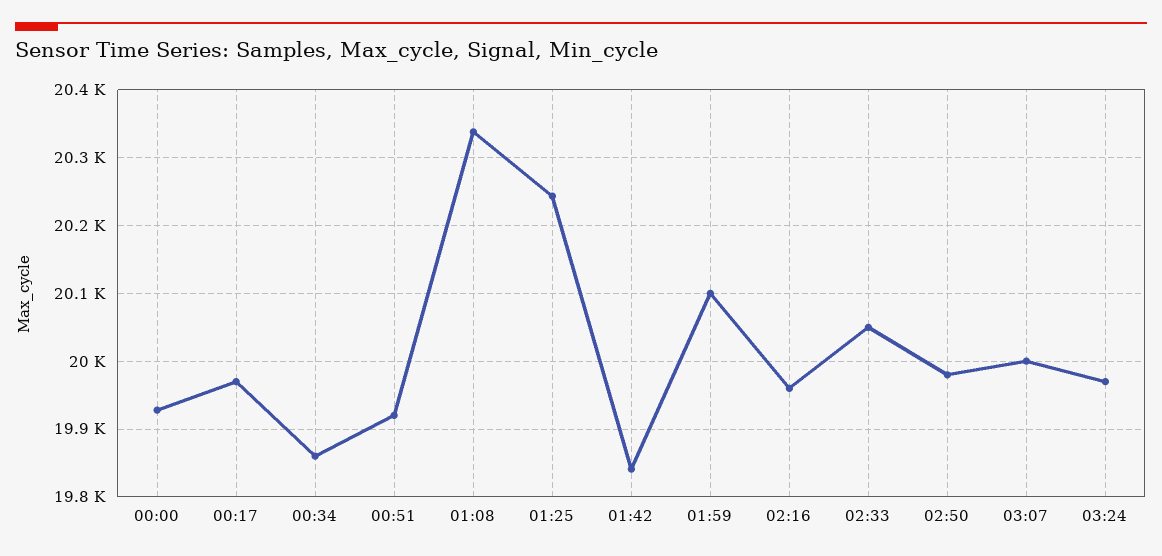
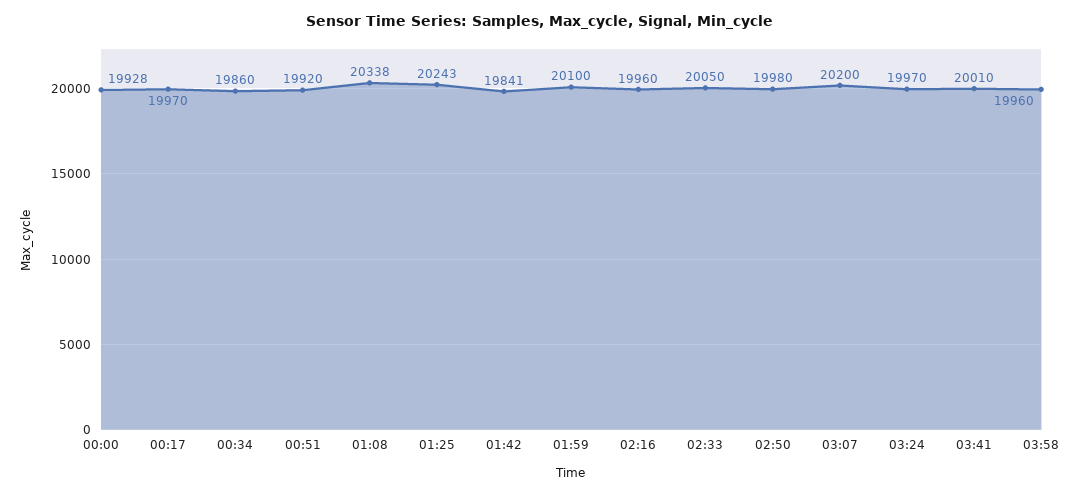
03:07: 20000 -> 20200
03:41: none -> 20010
03:58: none -> 19960

